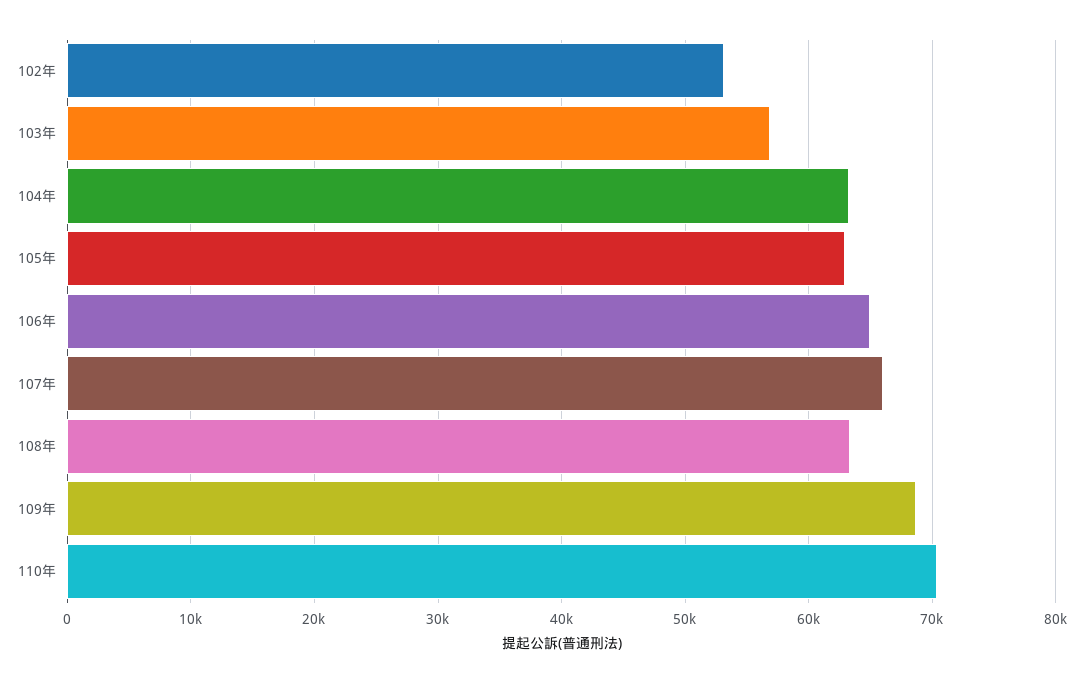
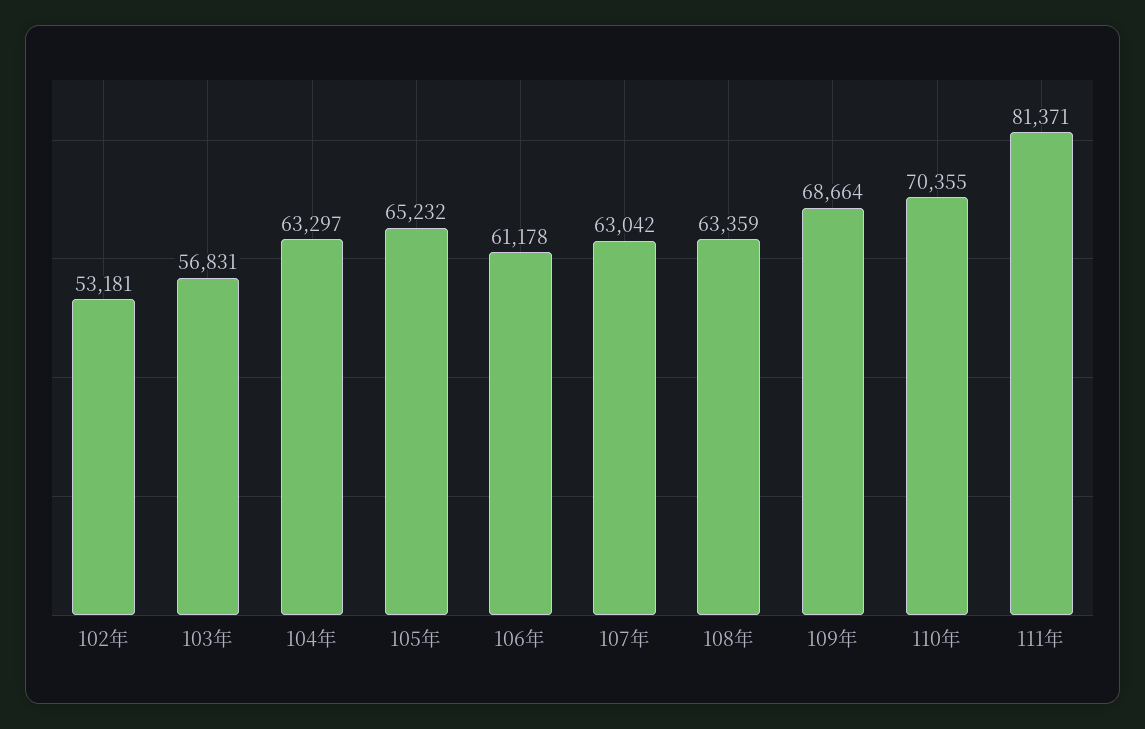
105年: 63000 -> 65232
106年: 65000 -> 61178
107年: 66000 -> 63042
111年: none -> 81371

